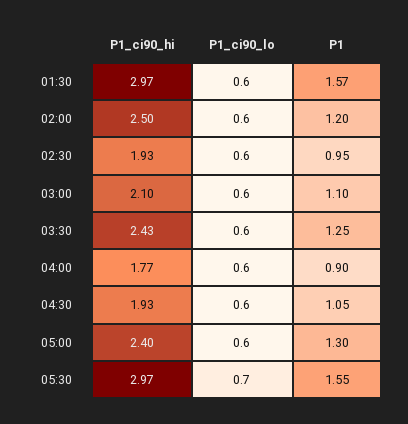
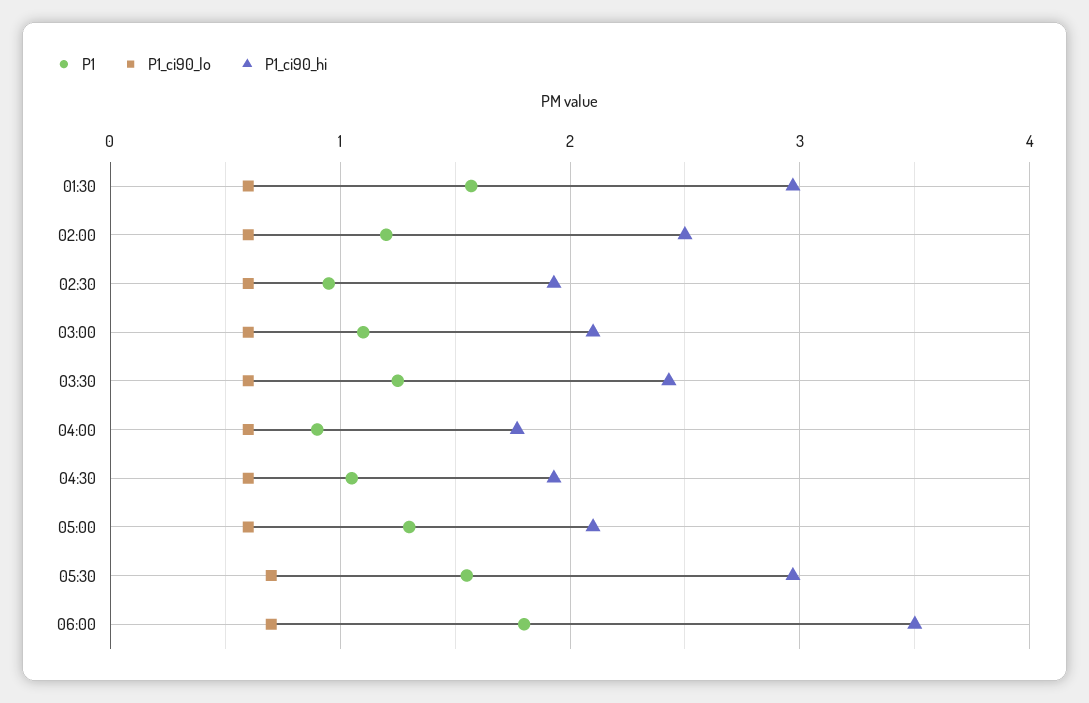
P1_ci90_hi, 05:00: 2.4 -> 2.1
P1, 06:00: none -> 1.8
P1_ci90_lo, 06:00: none -> 0.7
P1_ci90_hi, 06:00: none -> 3.5

